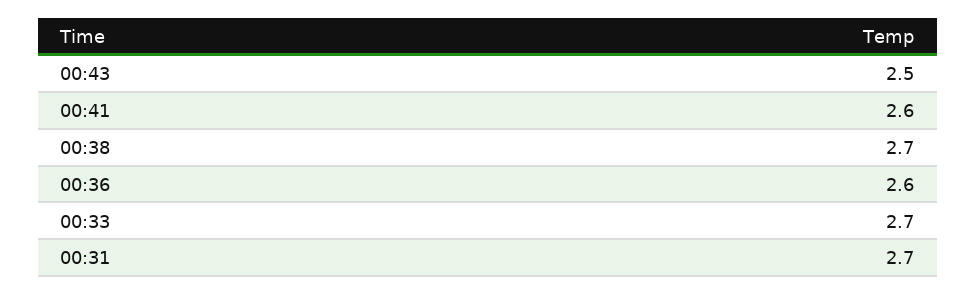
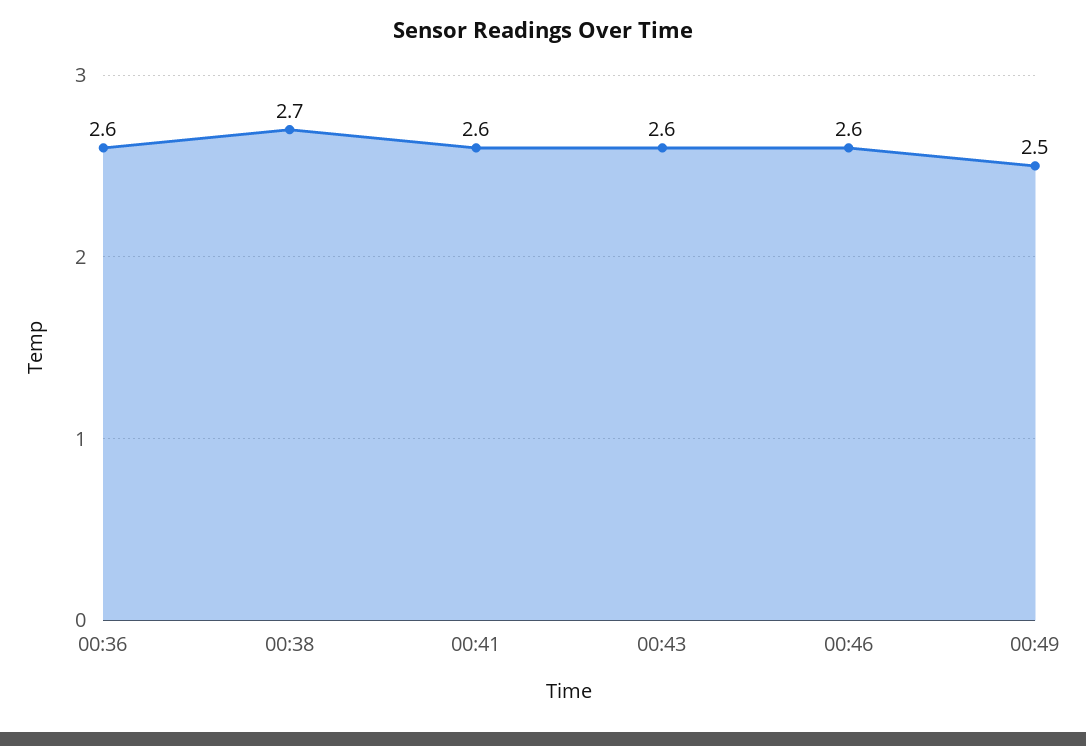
00:43: 2.5 -> 2.6
00:33: 2.7 -> none
00:31: 2.7 -> none
00:46: none -> 2.6
00:49: none -> 2.5

